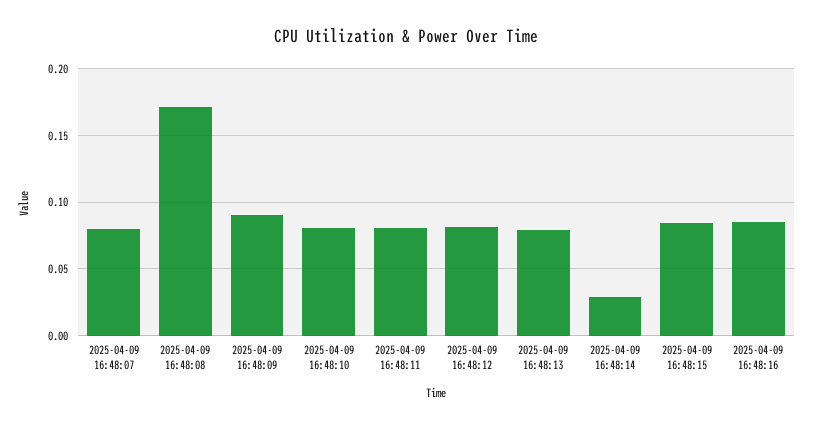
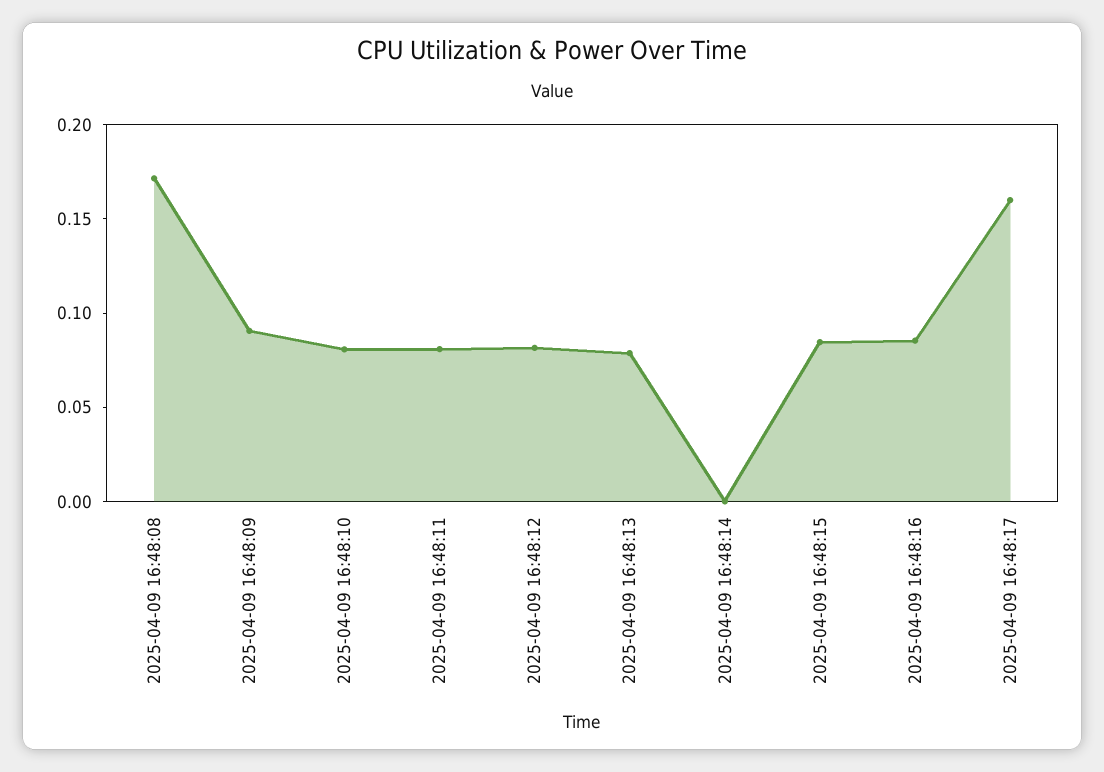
2025-04-09 16:48:07: 0.08 -> none
2025-04-09 16:48:14: 0.03 -> 0
2025-04-09 16:48:17: none -> 0.16

